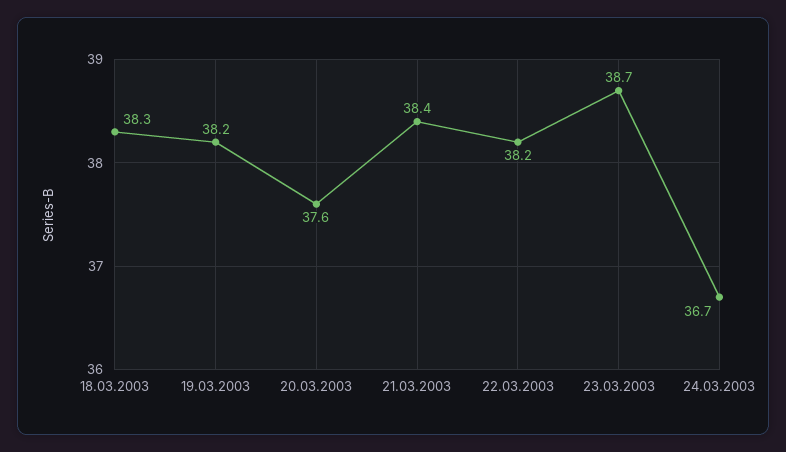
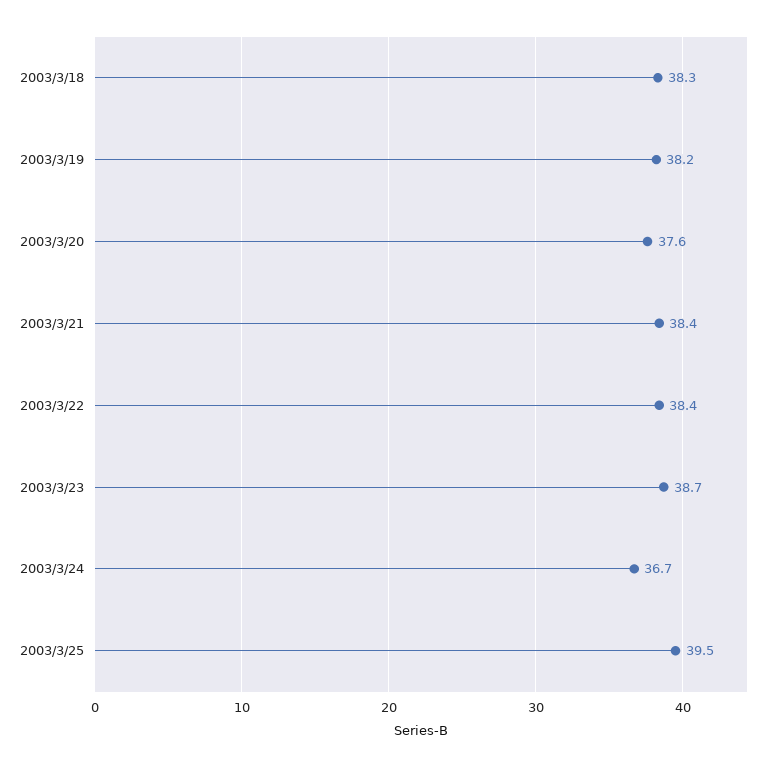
22.03.2003: 38.2 -> 38.4
2003/3/25: none -> 39.5

